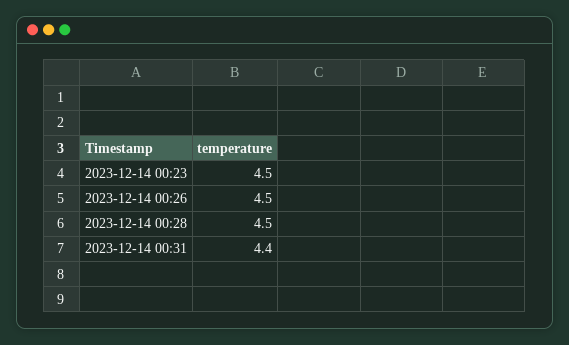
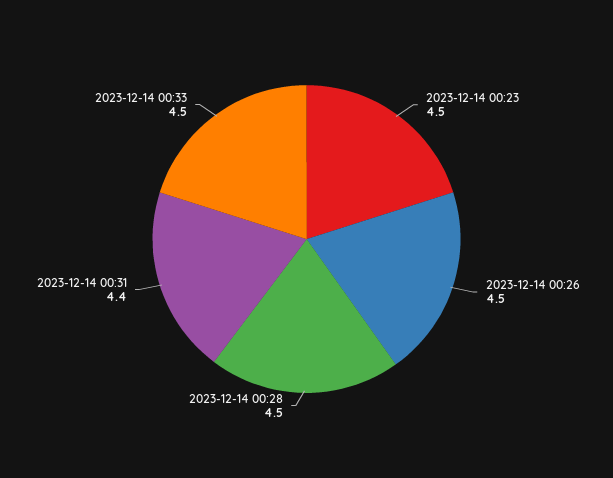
2023-12-14 00:33: none -> 4.5

